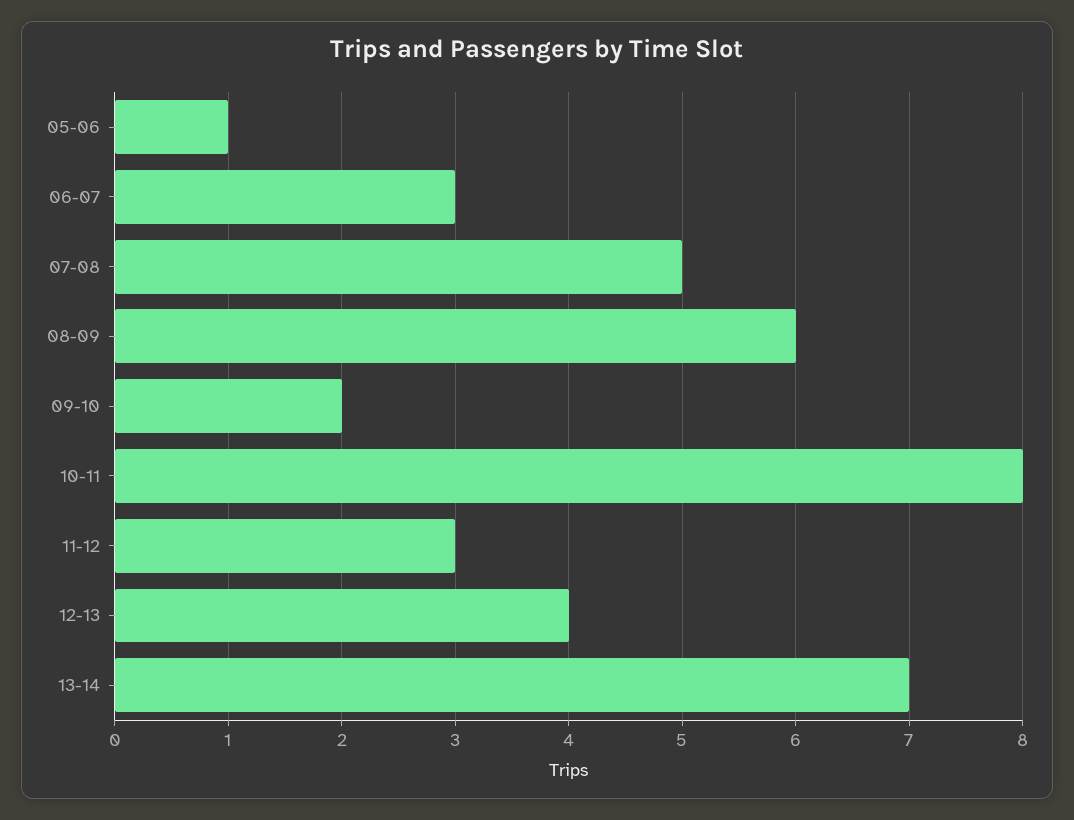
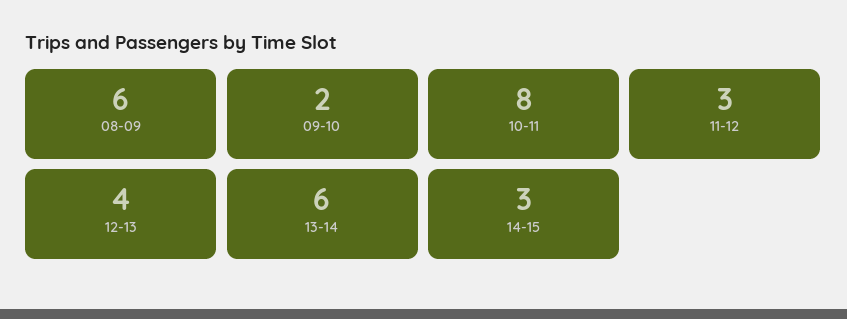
05-06: 1 -> none
06-07: 3 -> none
07-08: 5 -> none
13-14: 7 -> 6
14-15: none -> 3

